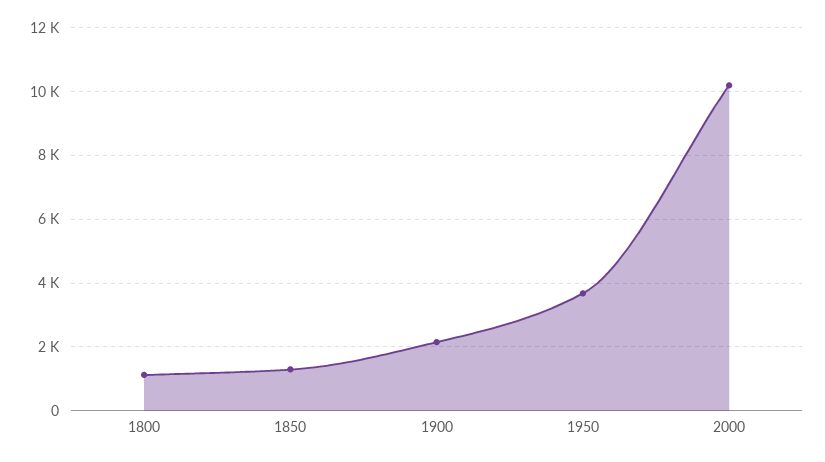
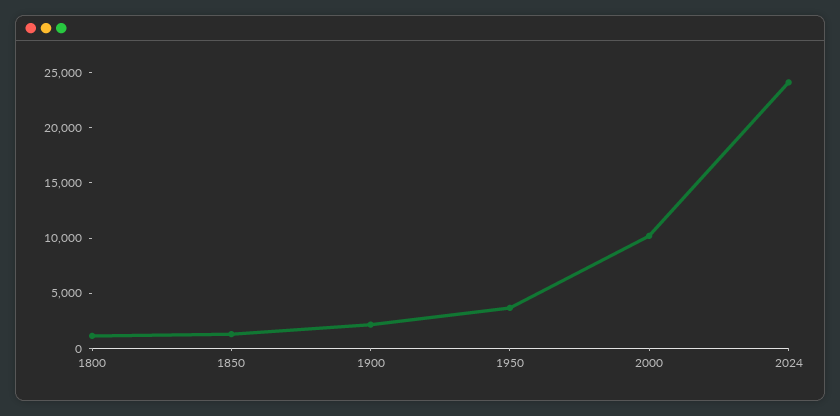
2024: none -> 24000

